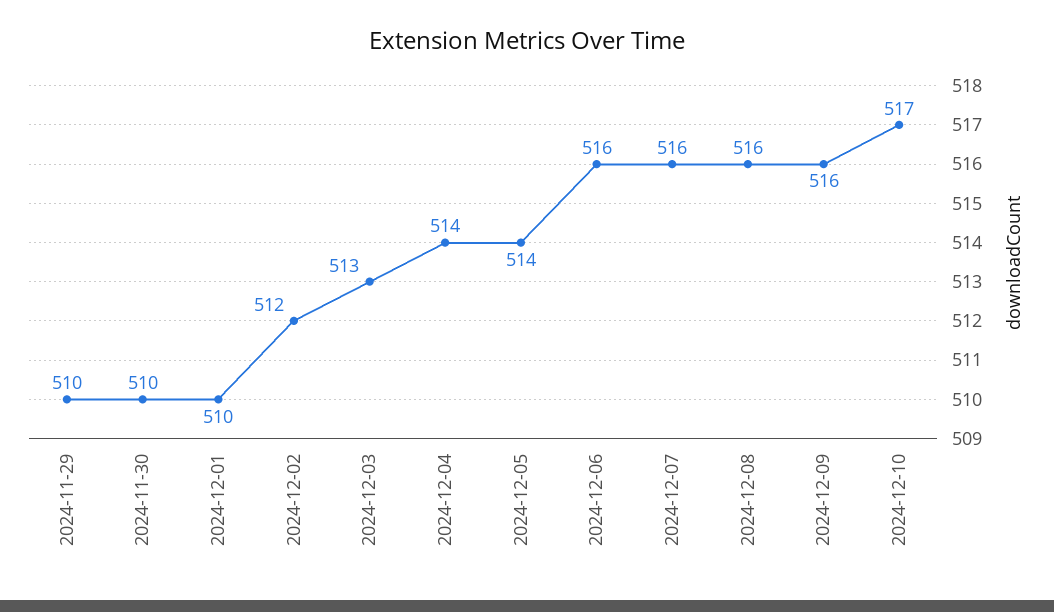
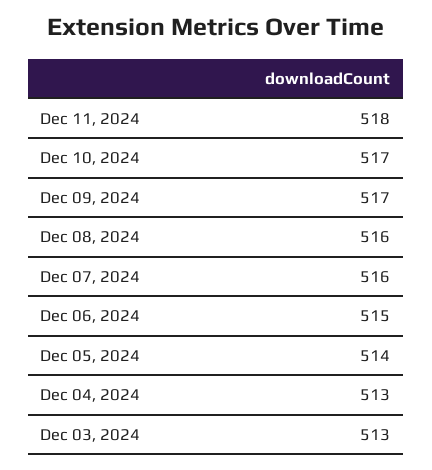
2024-11-29: 510 -> none
2024-11-30: 510 -> none
2024-12-01: 510 -> none
2024-12-02: 512 -> none
2024-12-04: 514 -> 513
2024-12-06: 516 -> 515
2024-12-09: 516 -> 517
Dec 11, 2024: none -> 518

